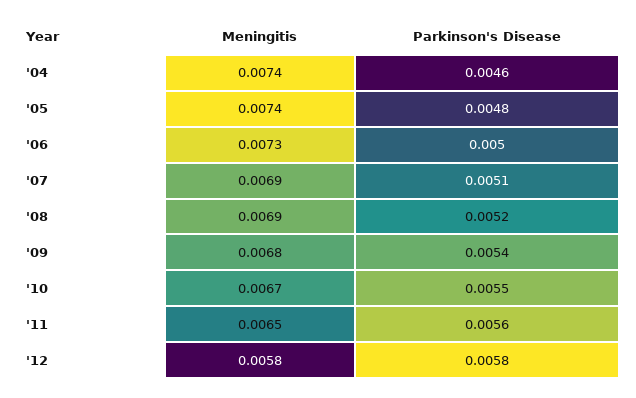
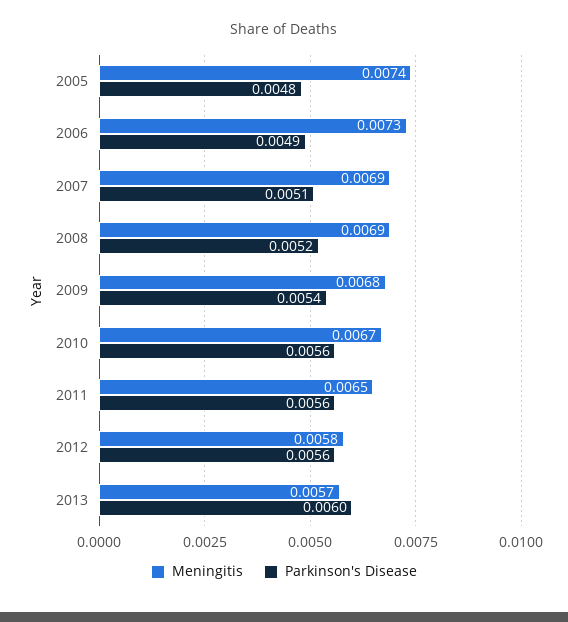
Meningitis, '04: 0.0074 -> none
Parkinson's Disease, '04: 0.0046 -> none
Parkinson's Disease, '06: 0.005 -> 0.0049
Parkinson's Disease, '10: 0.0055 -> 0.0056
Parkinson's Disease, '12: 0.0058 -> 0.0056
Meningitis, 2013: none -> 0.0057
Parkinson's Disease, 2013: none -> 0.006

